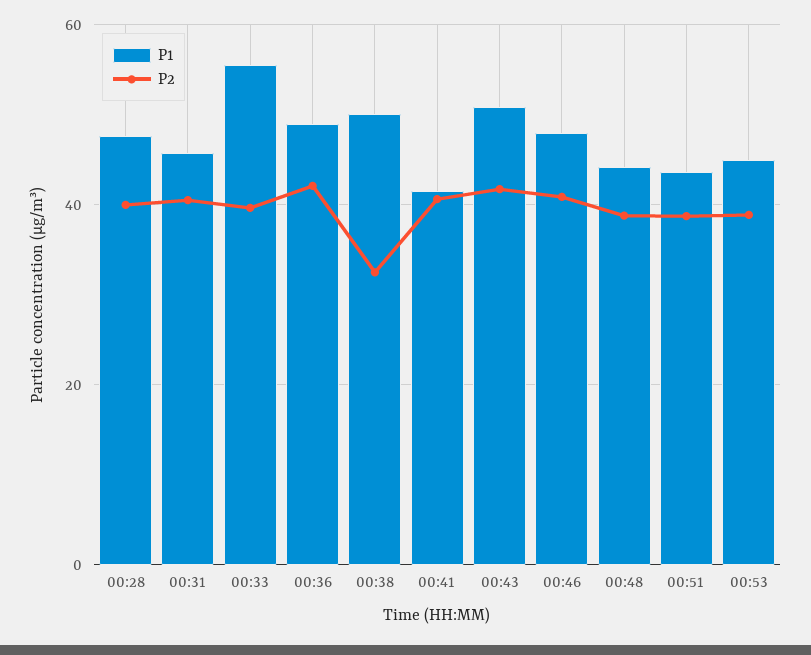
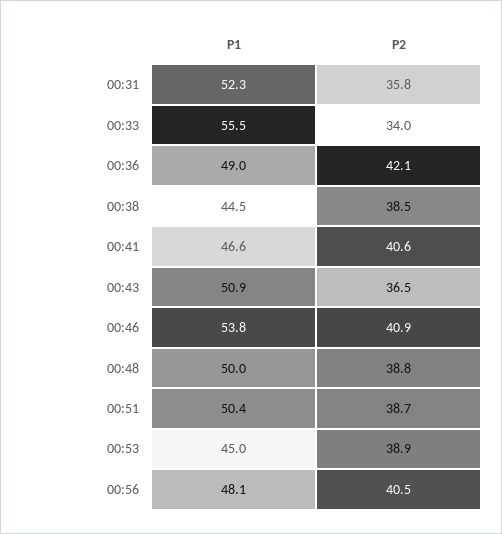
P1, 00:28: 48 -> none
P2, 00:28: 40 -> none
P1, 00:31: 46 -> 52.3
P2, 00:31: 40 -> 35.8
P2, 00:33: 40 -> 34
P1, 00:38: 50 -> 44.5
P2, 00:38: 32 -> 38.5
P1, 00:41: 42 -> 46.6
P2, 00:43: 42 -> 36.5
P1, 00:46: 48 -> 53.8
P1, 00:48: 44 -> 50
P1, 00:51: 44 -> 50.4
P1, 00:56: none -> 48.1
P2, 00:56: none -> 40.5

